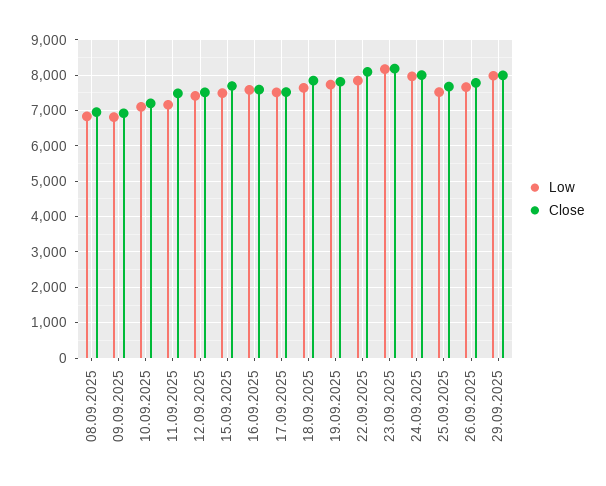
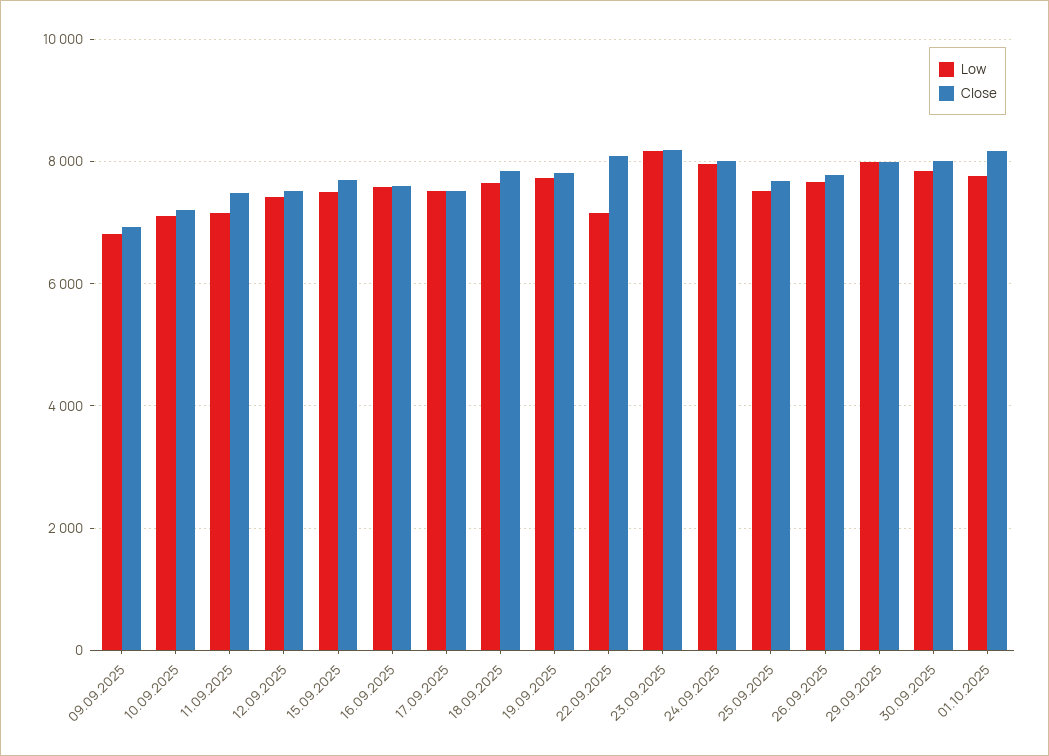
Low, 08.09.2025: 6800 -> none
Close, 08.09.2025: 7000 -> none
Low, 22.09.2025: 7800 -> 7200
Low, 30.09.2025: none -> 7800
Close, 30.09.2025: none -> 8000
Low, 01.10.2025: none -> 7800
Close, 01.10.2025: none -> 8200

